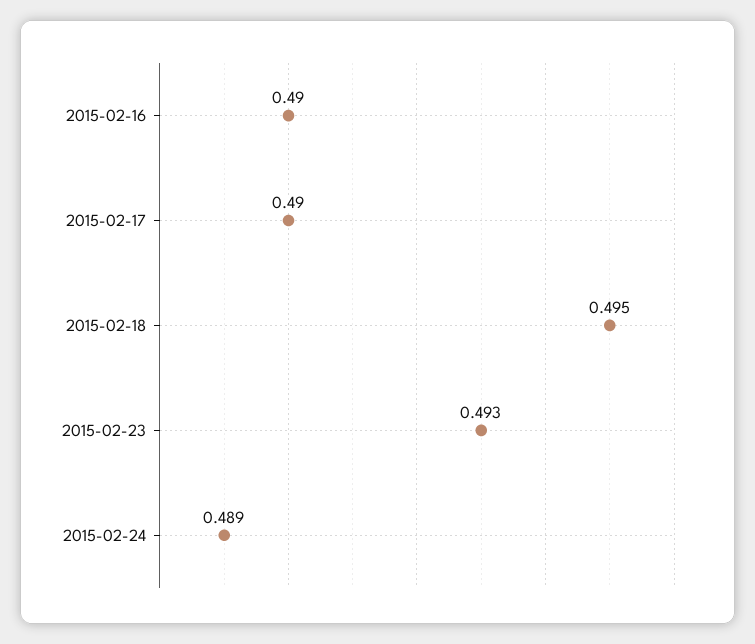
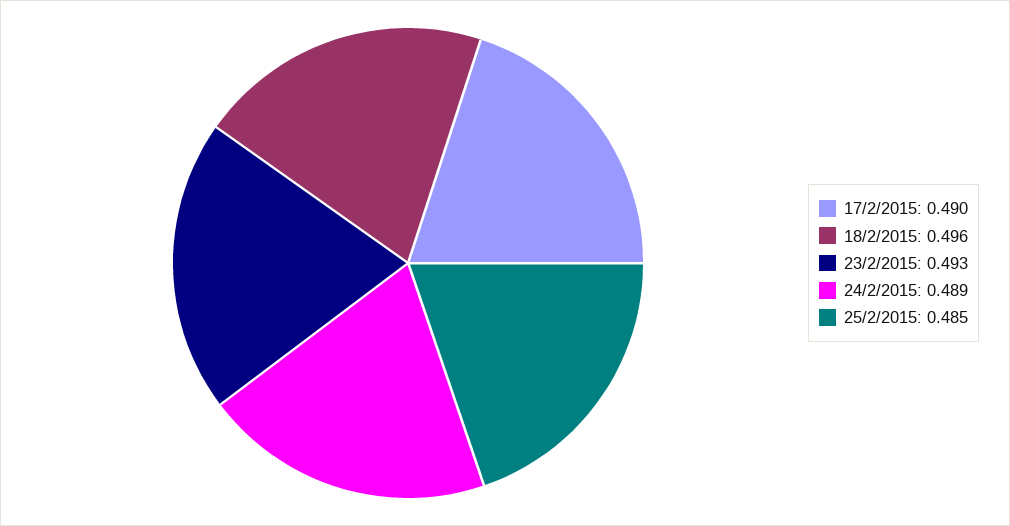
2015-02-16: 0.49 -> none
2015-02-18: 0.495 -> 0.496
25/2/2015: none -> 0.485

